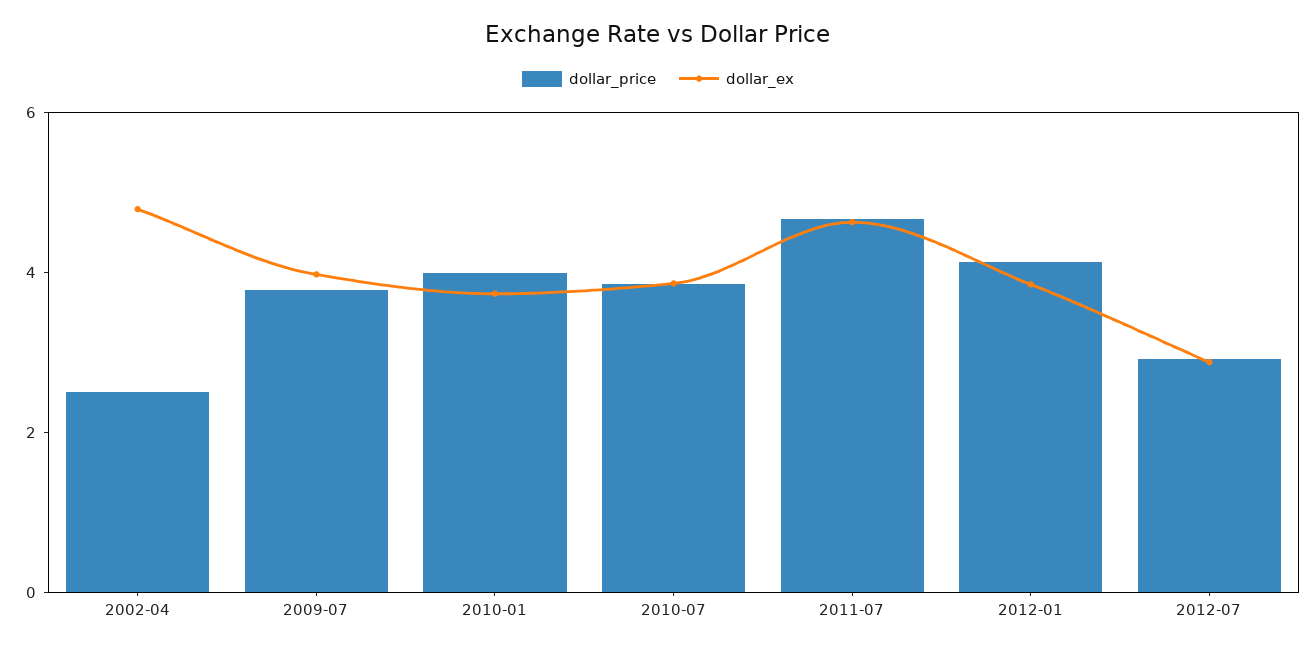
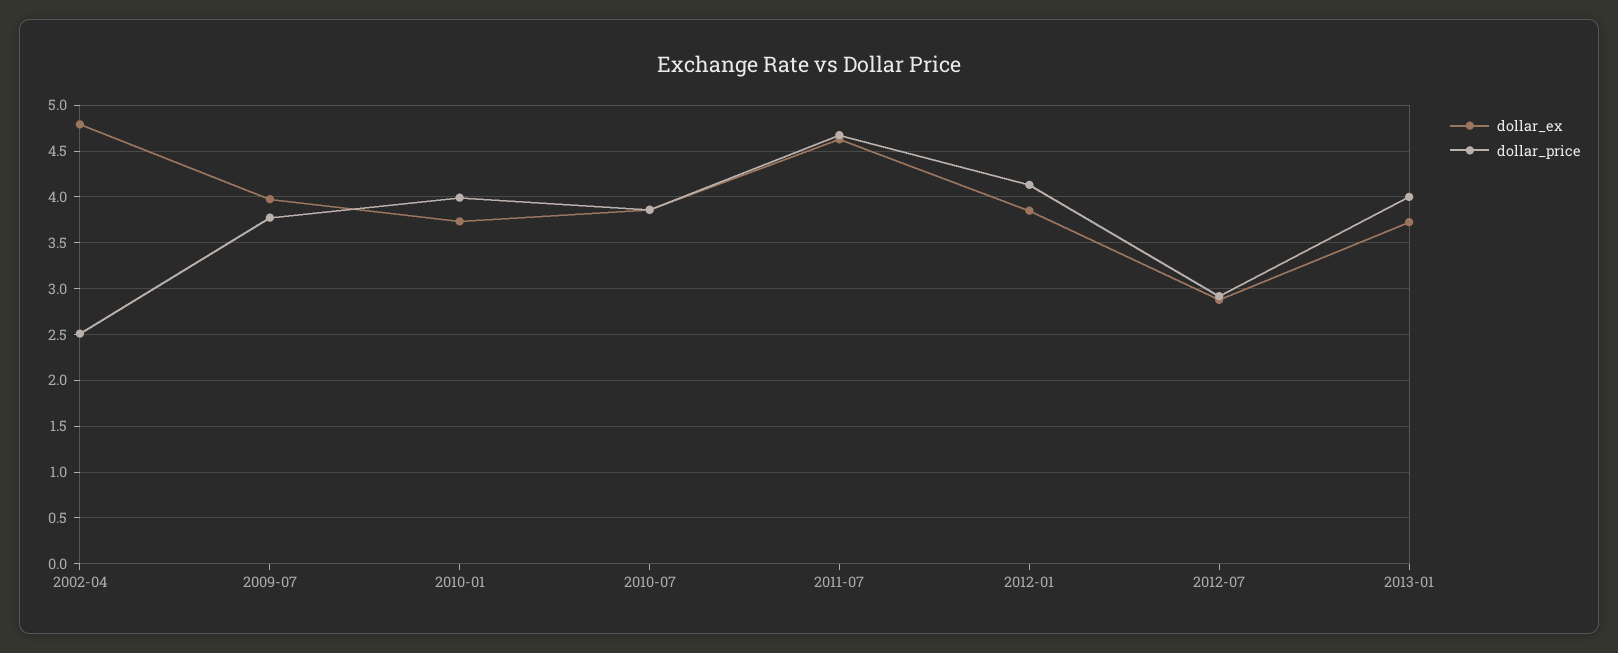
dollar_ex, 2013-01: none -> 3.7
dollar_price, 2013-01: none -> 4

